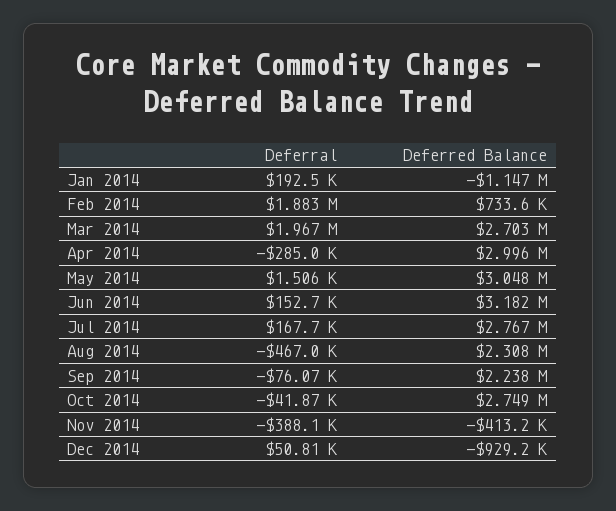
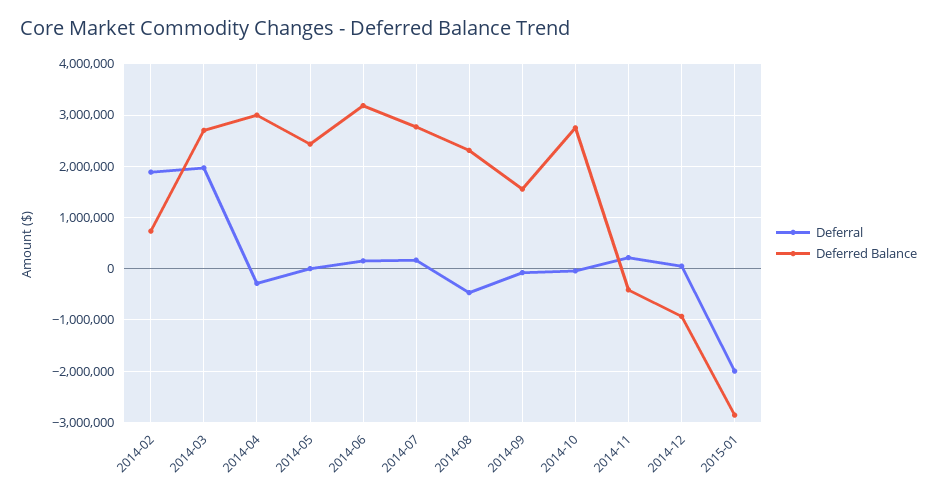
Deferral, Jan 2014: 192500 -> none
Deferred Balance, Jan 2014: -1147000 -> none
Deferred Balance, May 2014: 3048000 -> 2400000
Deferred Balance, Sep 2014: 2238000 -> 1600000
Deferral, Nov 2014: -388100 -> 200000
Deferral, 2015-01: none -> -2000000
Deferred Balance, 2015-01: none -> -2800000

